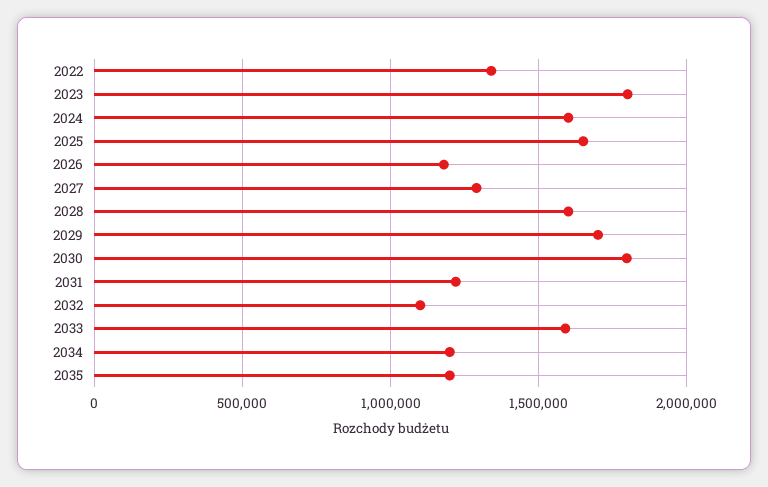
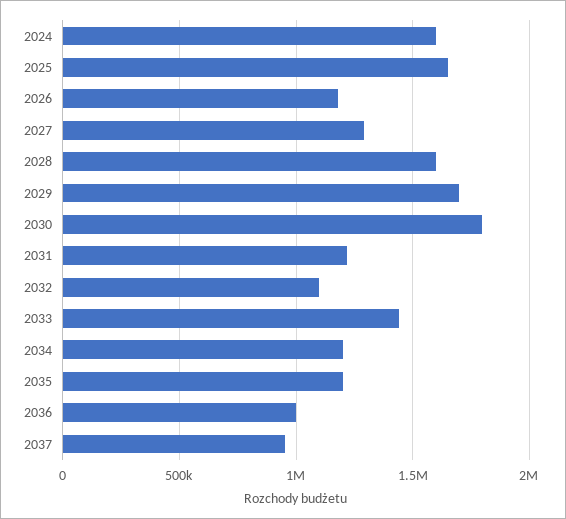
2022: 1350000 -> none
2023: 1800000 -> none
2033: 1600000 -> 1450000
2036: none -> 1000000
2037: none -> 950000

